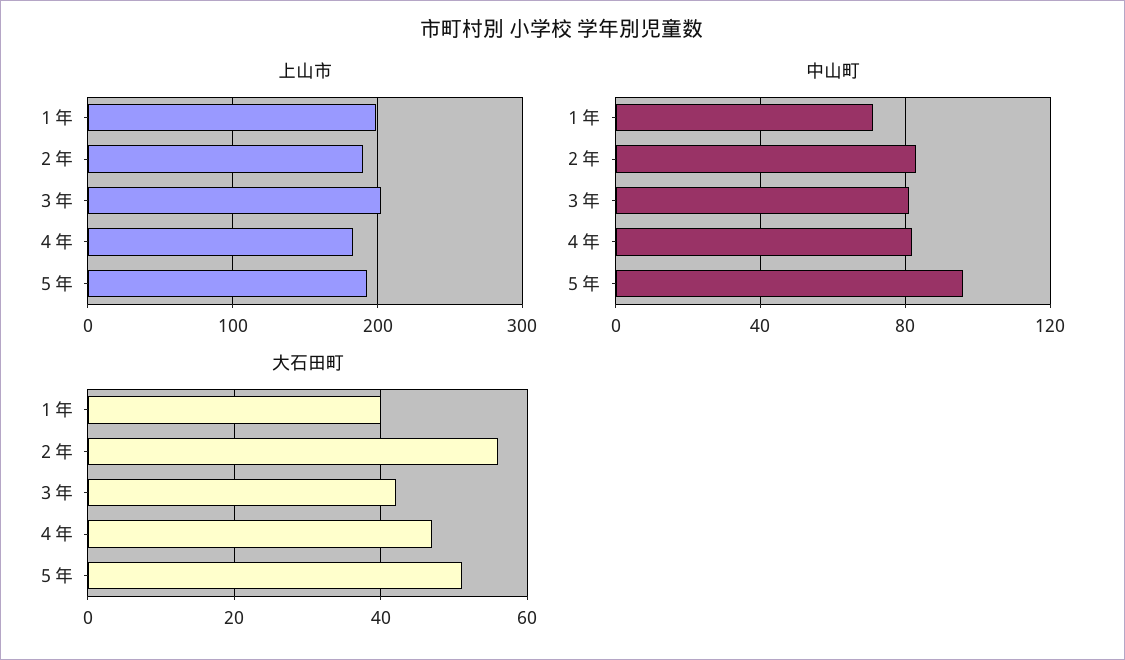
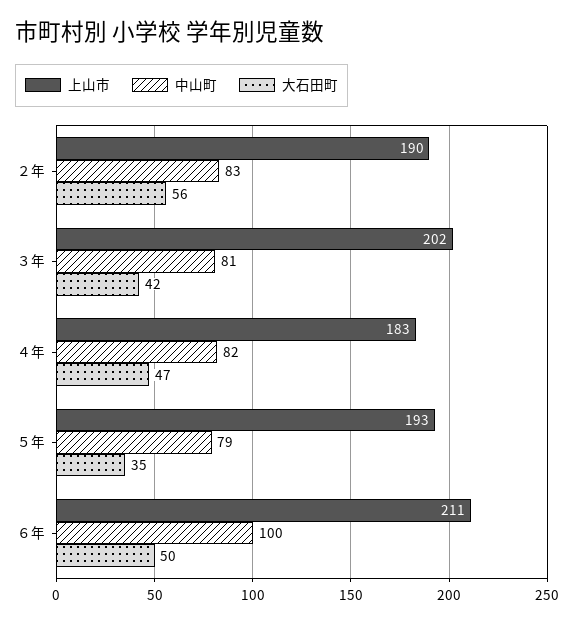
上山市, １年: 200 -> none
中山町, １年: 70 -> none
中山町, ５年: 95 -> 79
大石田町, １年: 40 -> none
大石田町, ５年: 50 -> 35
上山市, ６年: none -> 211
中山町, ６年: none -> 100
大石田町, ６年: none -> 50

